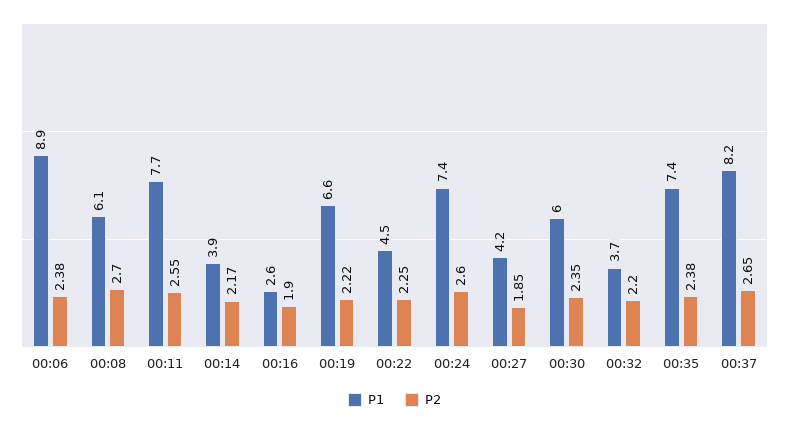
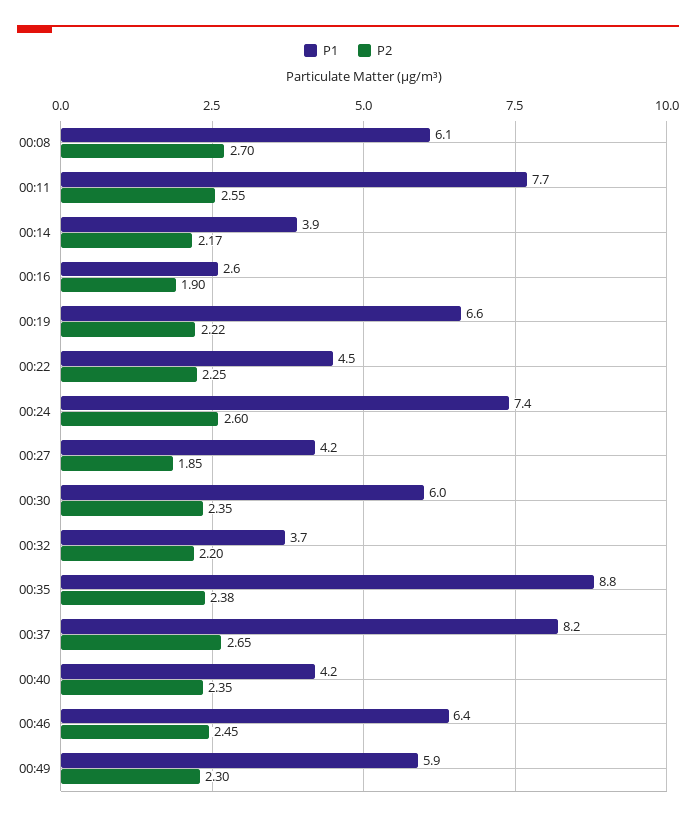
P1, 00:06: 8.9 -> none
P2, 00:06: 2.38 -> none
P1, 00:35: 7.4 -> 8.8
P1, 00:40: none -> 4.2
P2, 00:40: none -> 2.35
P1, 00:46: none -> 6.4
P2, 00:46: none -> 2.45
P1, 00:49: none -> 5.9
P2, 00:49: none -> 2.3

